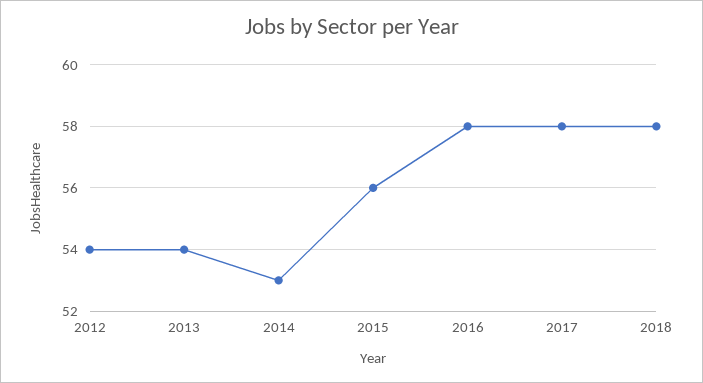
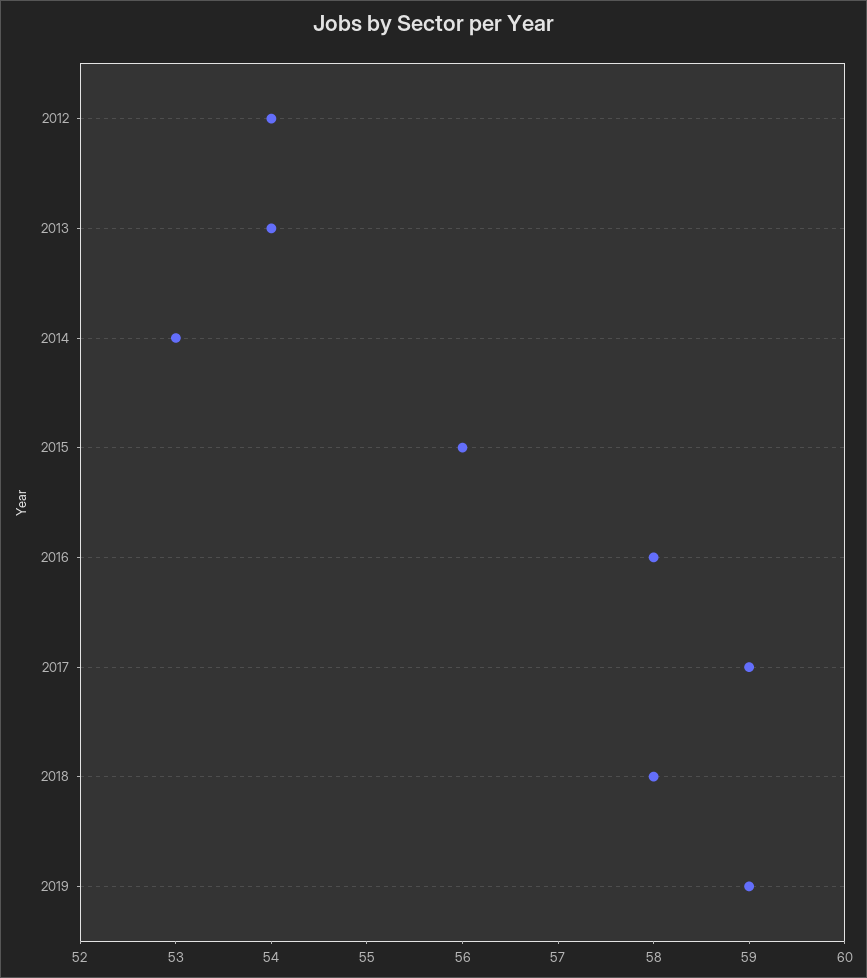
2017: 58 -> 59
2019: none -> 59

